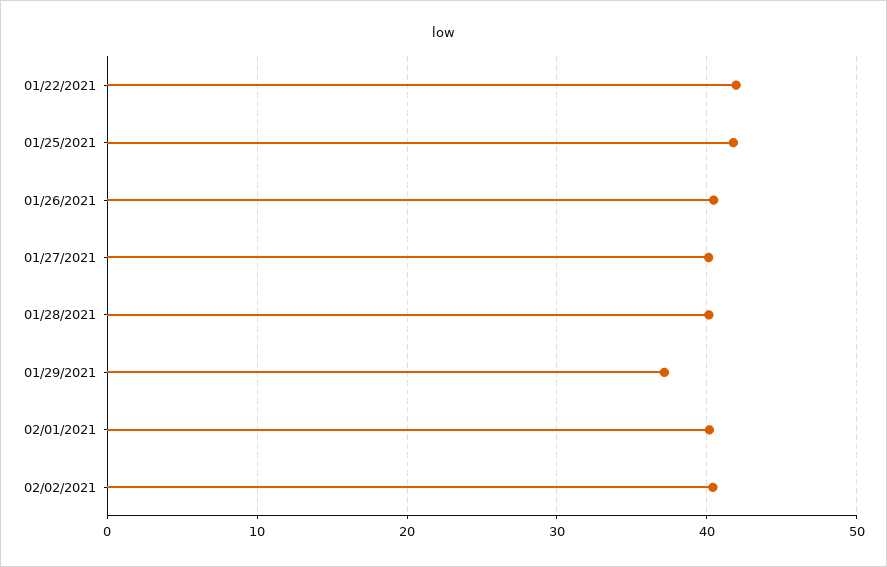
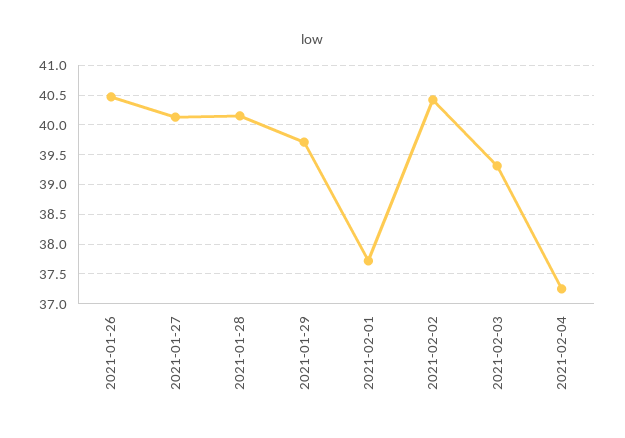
01/22/2021: 42 -> none
01/25/2021: 42 -> none
01/29/2021: 37 -> 39.75
02/01/2021: 40 -> 37.75
2021-02-03: none -> 39.25
2021-02-04: none -> 37.25

